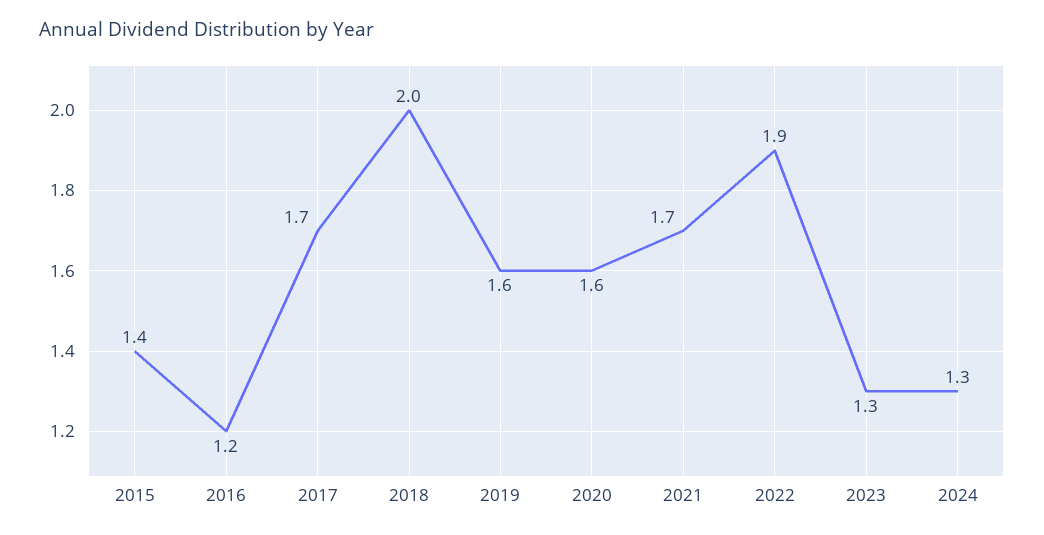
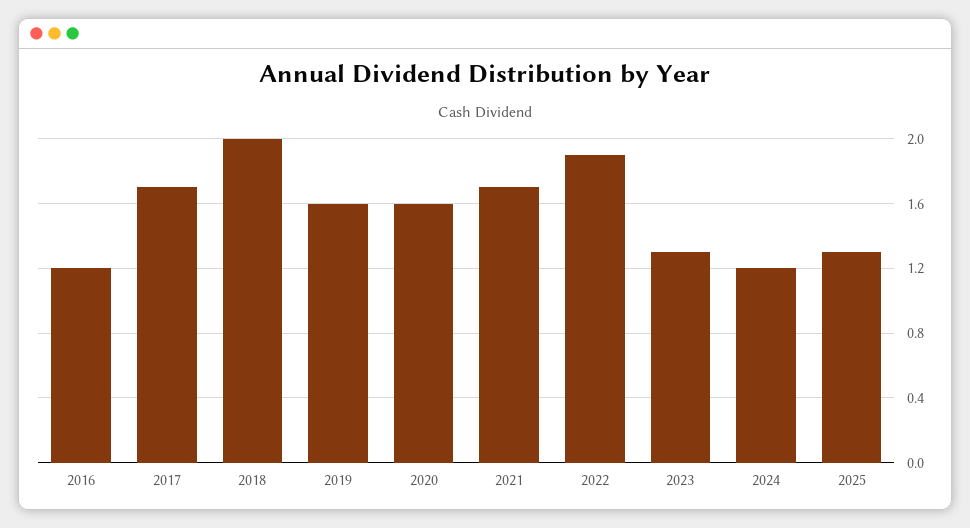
2015: 1.4 -> none
2024: 1.3 -> 1.2
2025: none -> 1.3

